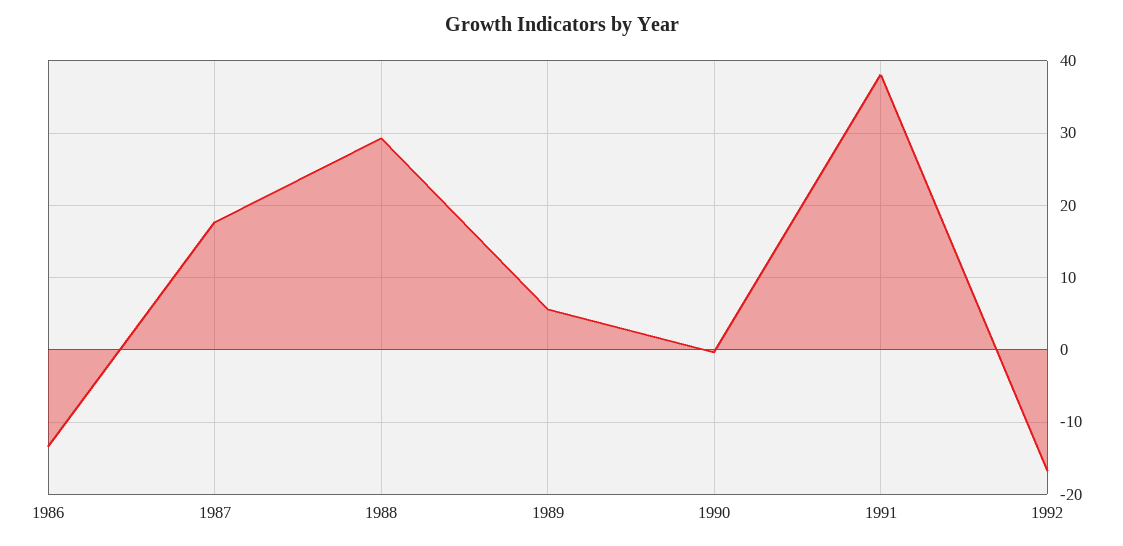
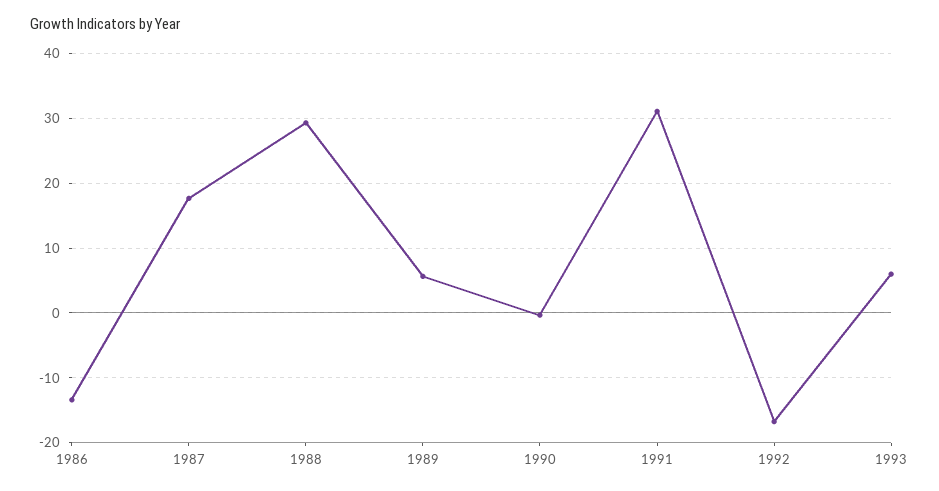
1991: 38 -> 31
1993: none -> 6

